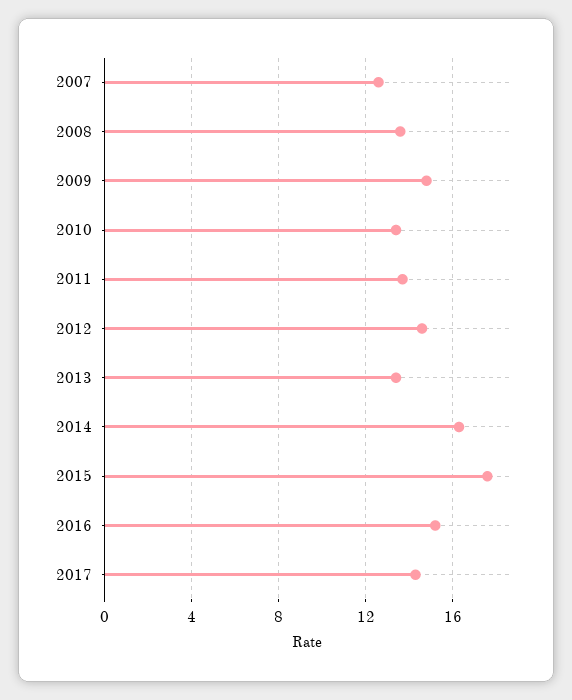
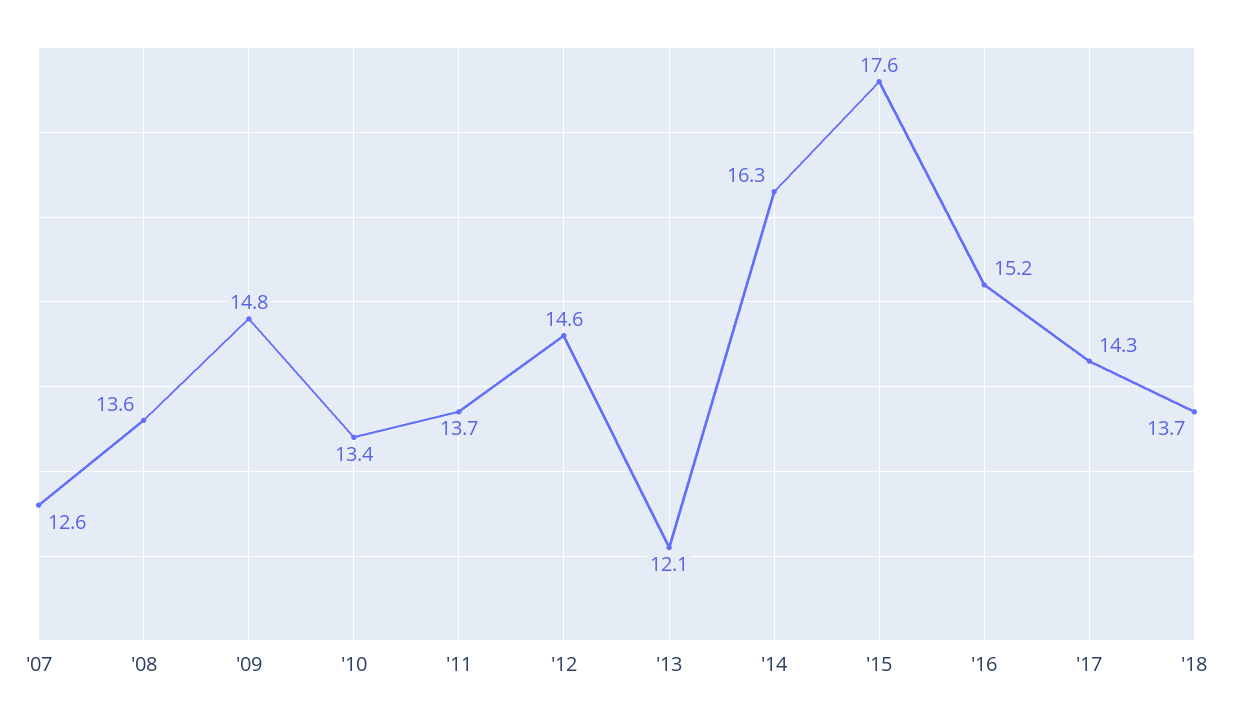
2013: 13.5 -> 12.1
'18: none -> 13.7

